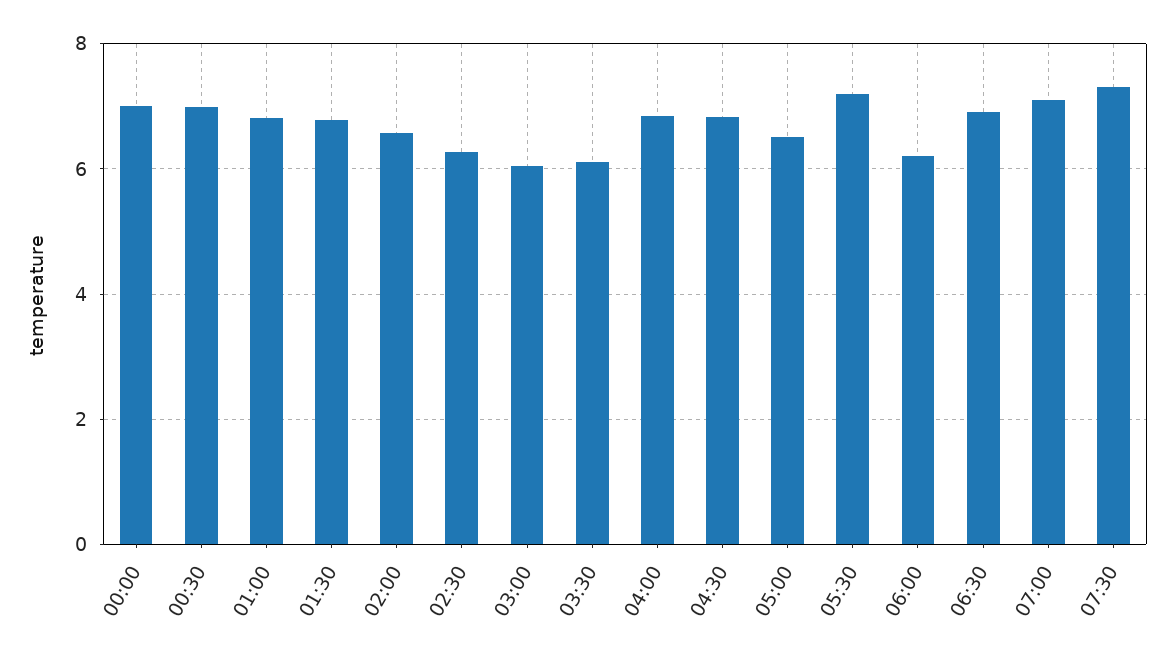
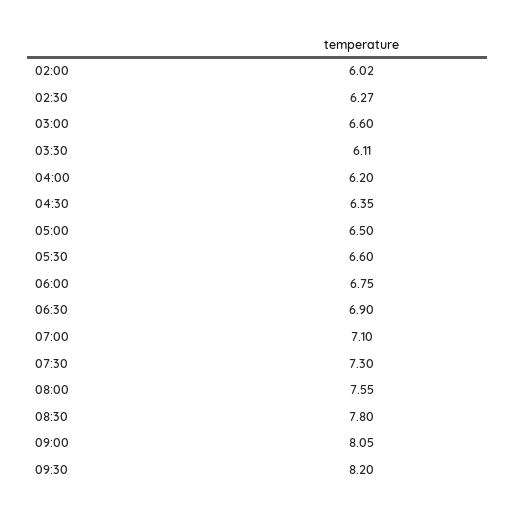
00:00: 7 -> none
00:30: 7 -> none
01:00: 6.8 -> none
01:30: 6.8 -> none
02:00: 6.6 -> 6.02
03:00: 6 -> 6.6
04:00: 6.8 -> 6.2
04:30: 6.8 -> 6.35
05:30: 7.2 -> 6.6
06:00: 6.2 -> 6.75
08:00: none -> 7.55
08:30: none -> 7.8
09:00: none -> 8.05
09:30: none -> 8.2

